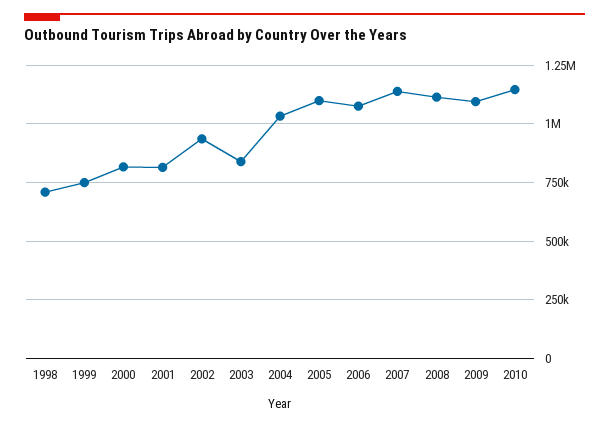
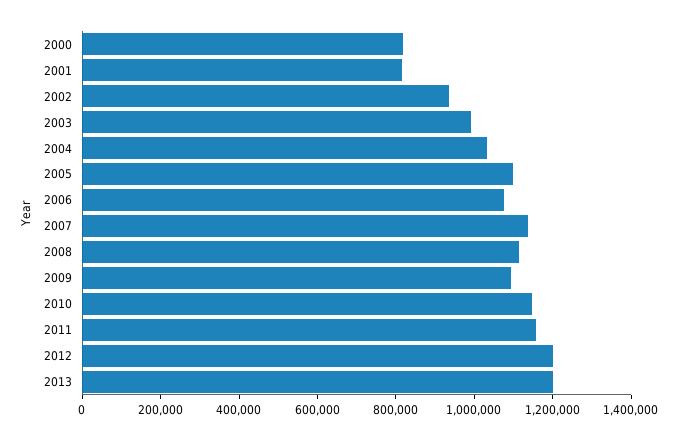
1998: 700000 -> none
1999: 750000 -> none
2003: 850000 -> 1000000
2011: none -> 1150000
2012: none -> 1200000
2013: none -> 1200000

